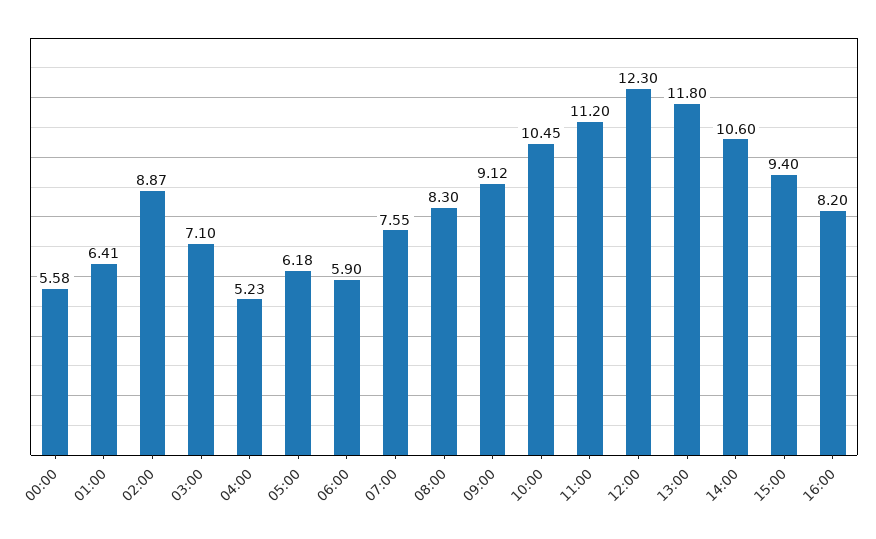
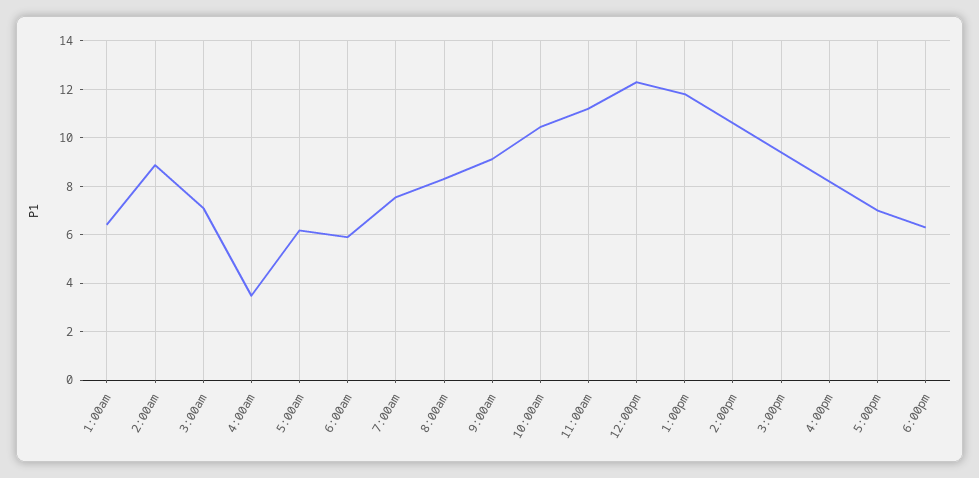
00:00: 5.58 -> none
04:00: 5.23 -> 3.5
5:00pm: none -> 7
6:00pm: none -> 6.25

